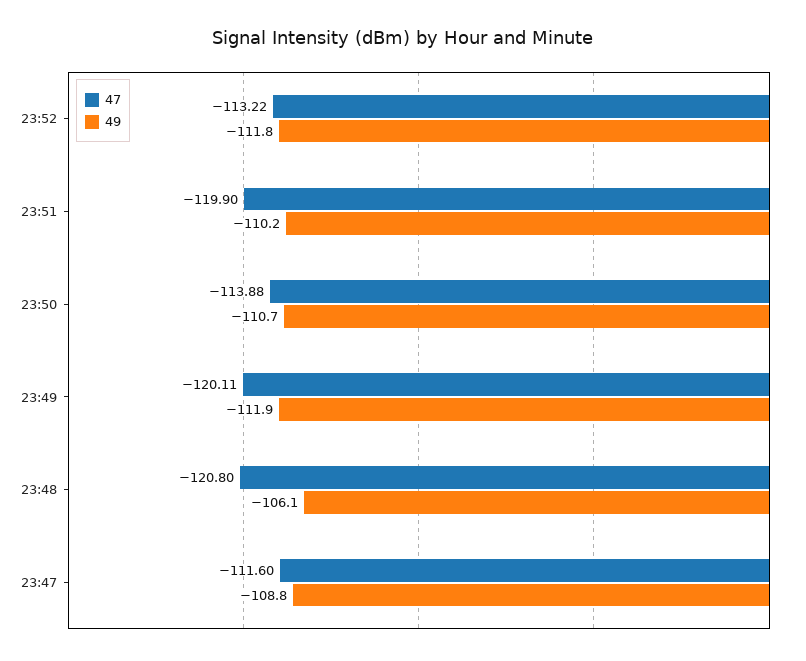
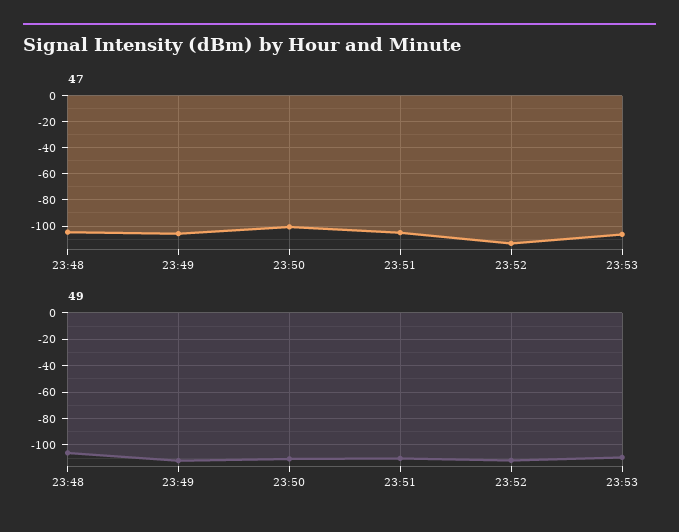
47, 23:51: -119.9 -> -105
47, 23:50: -113.88 -> -100
47, 23:49: -120.11 -> -105
47, 23:48: -120.8 -> -105
47, 23:47: -111.6 -> none
49, 23:47: -108.8 -> none
47, 23:53: none -> -105
49, 23:53: none -> -110

